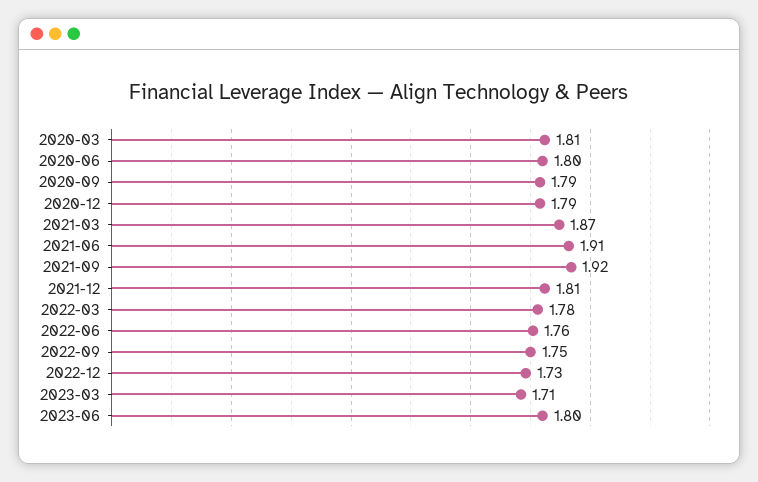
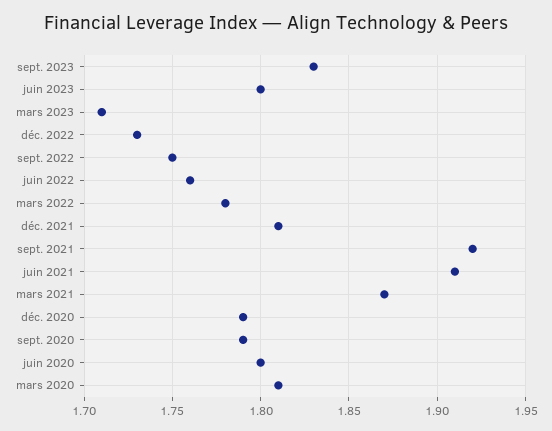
sept. 2023: none -> 1.83

